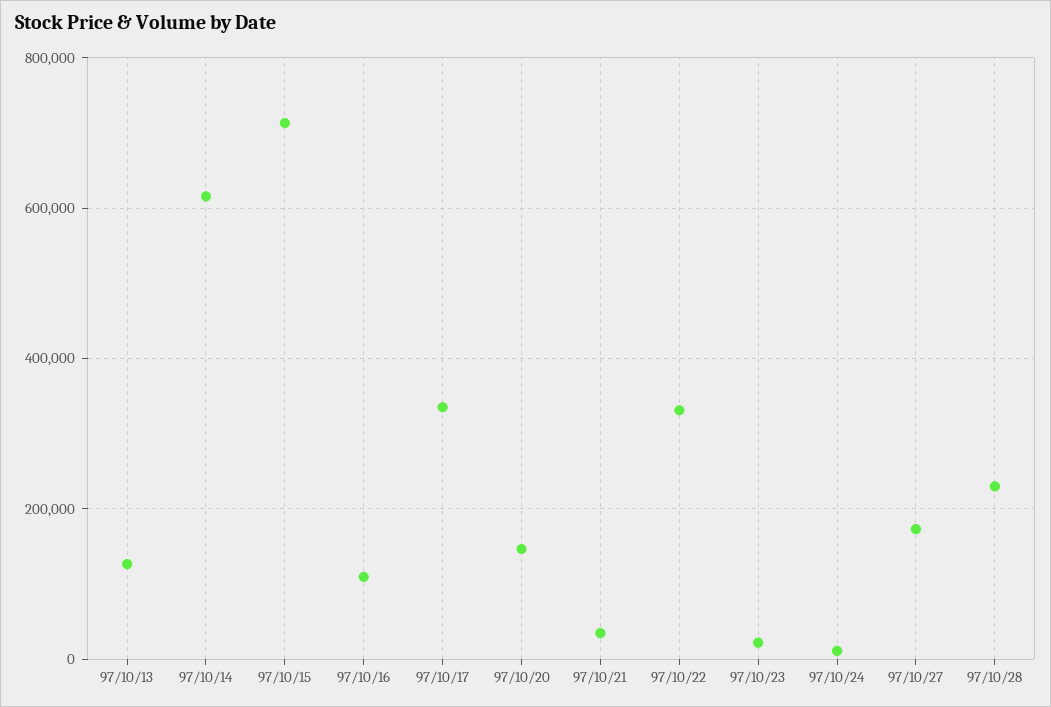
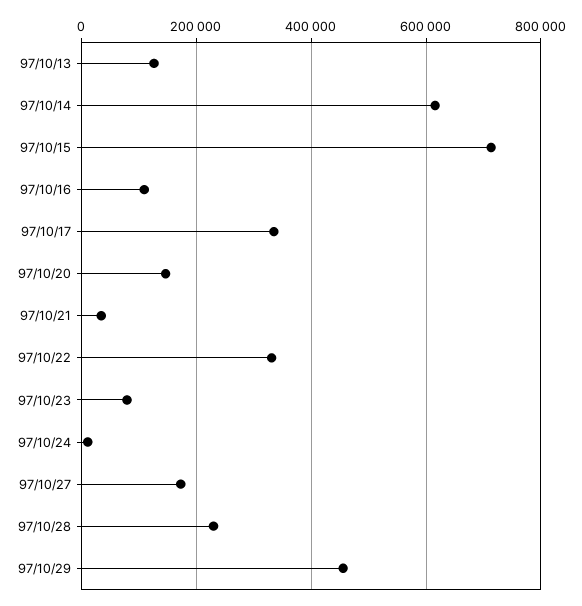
97/10/23: 20000 -> 80000
97/10/29: none -> 460000

